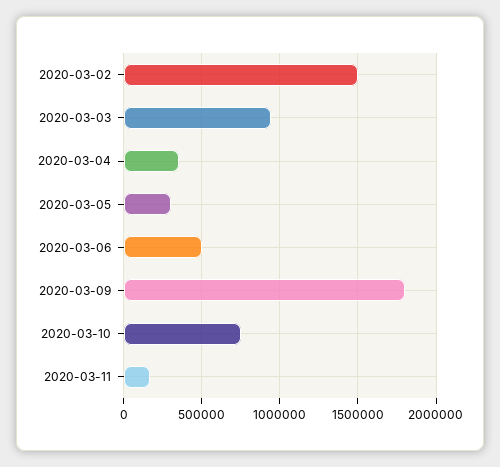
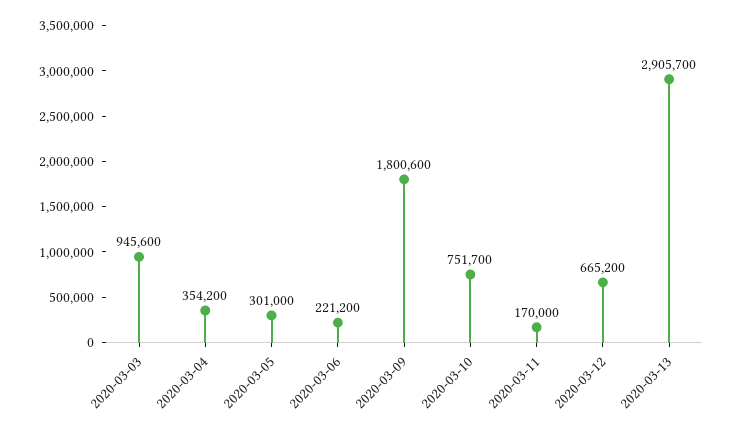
2020-03-02: 1500000 -> none
2020-03-06: 500000 -> 221200
2020-03-12: none -> 665200
2020-03-13: none -> 2905700

